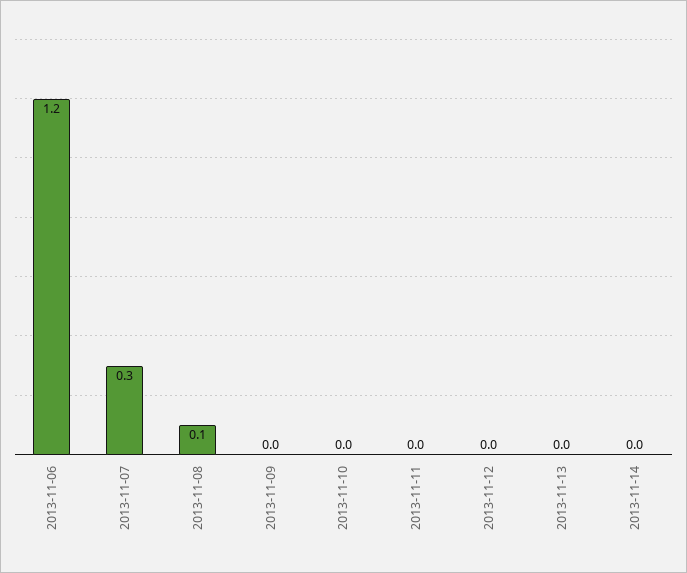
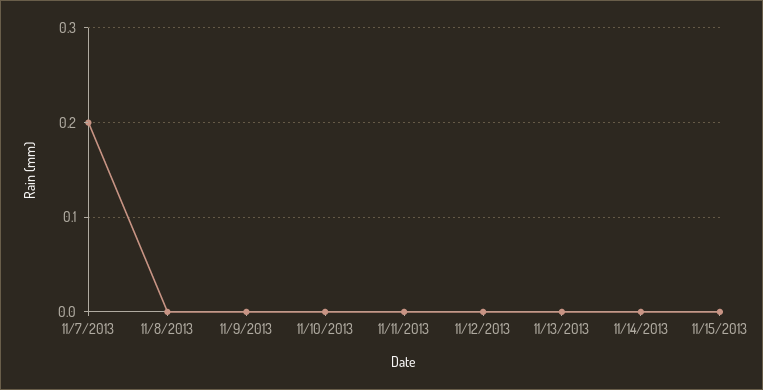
2013-11-06: 1.2 -> none
2013-11-07: 0.3 -> 0.2
2013-11-08: 0.1 -> 0
11/15/2013: none -> 0

